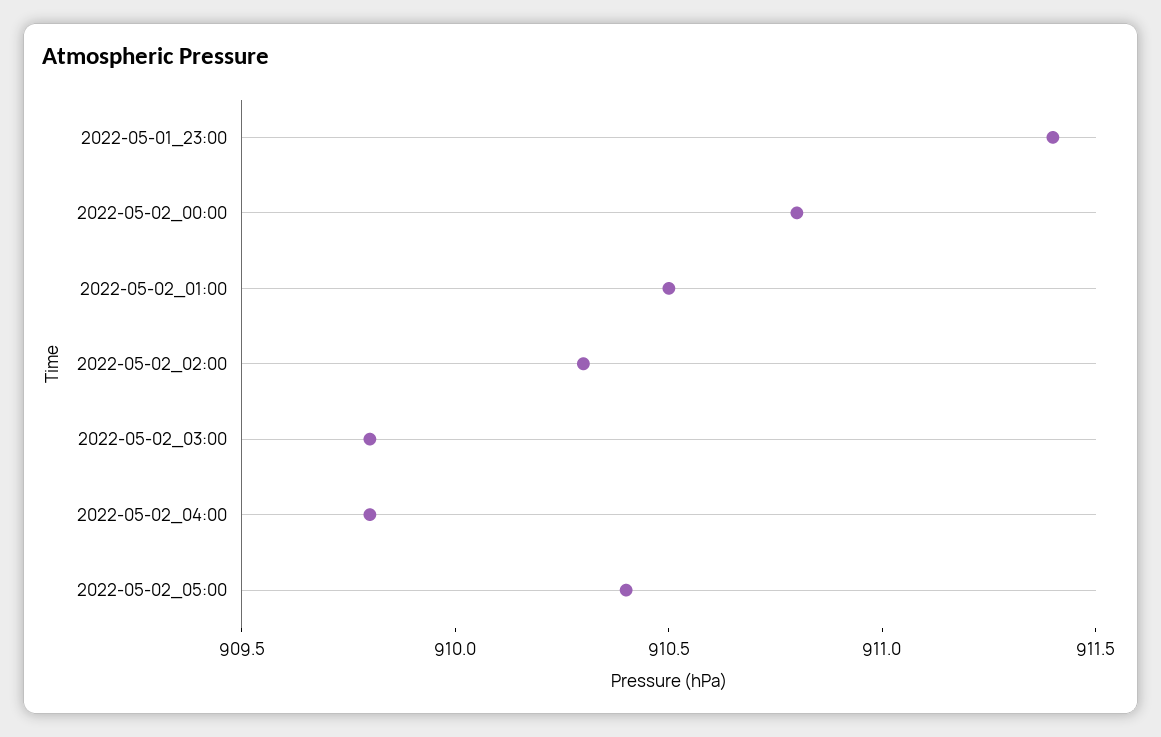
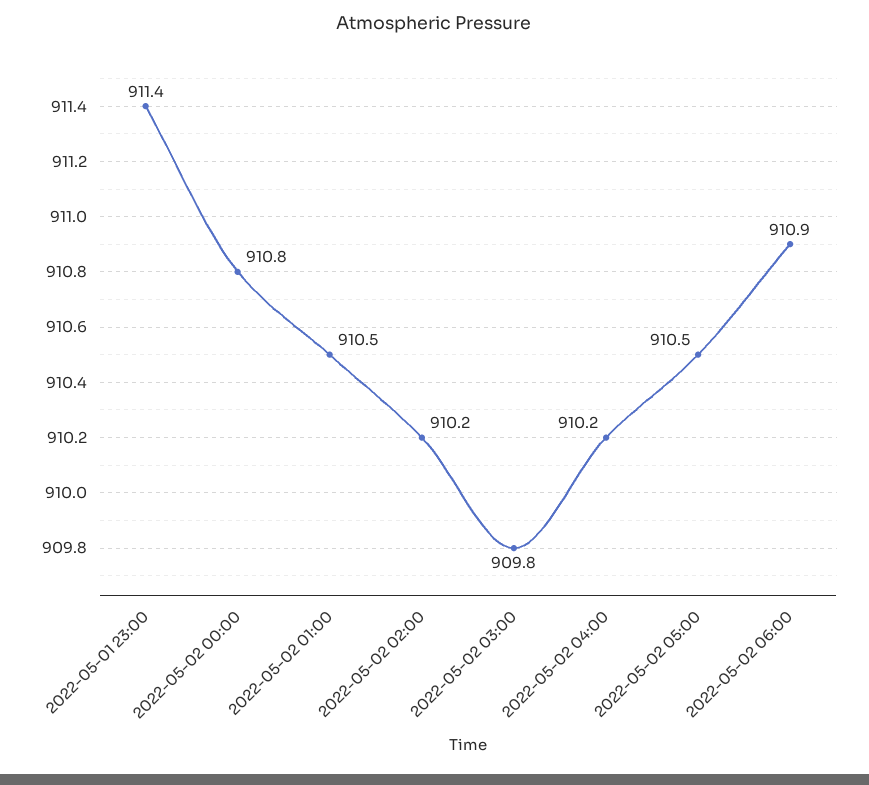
2022-05-02_02:00: 910.3 -> 910.2
2022-05-02_04:00: 909.8 -> 910.2
2022-05-02_05:00: 910.4 -> 910.5
2022-05-02 06:00: none -> 910.9

